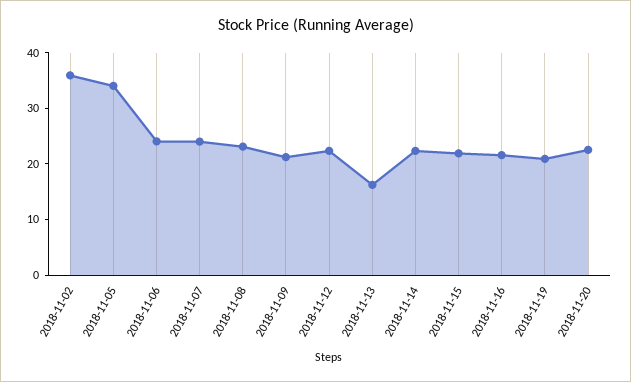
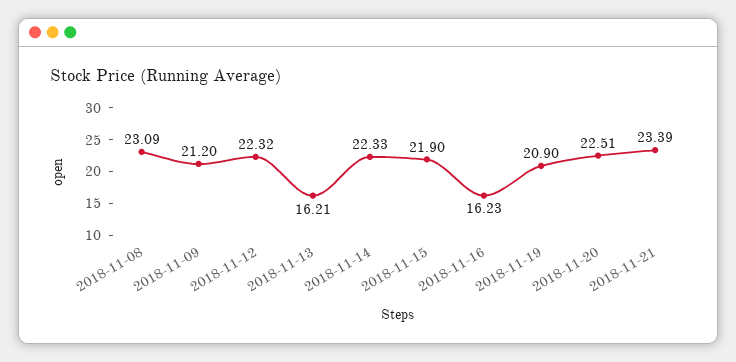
2018-11-02: 36 -> none
2018-11-05: 34 -> none
2018-11-06: 24 -> none
2018-11-07: 24 -> none
2018-11-16: 22 -> 16.23
2018-11-21: none -> 23.39

